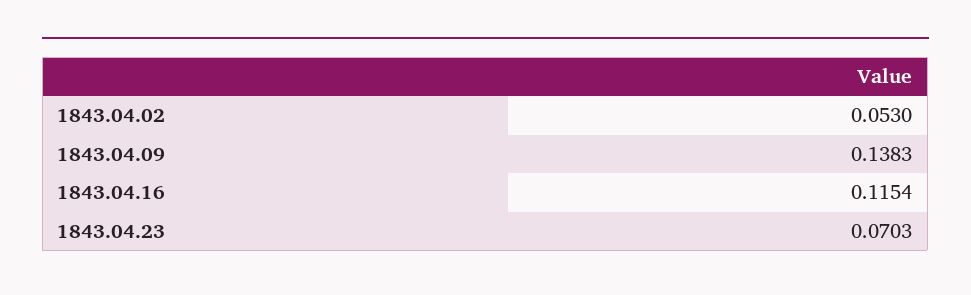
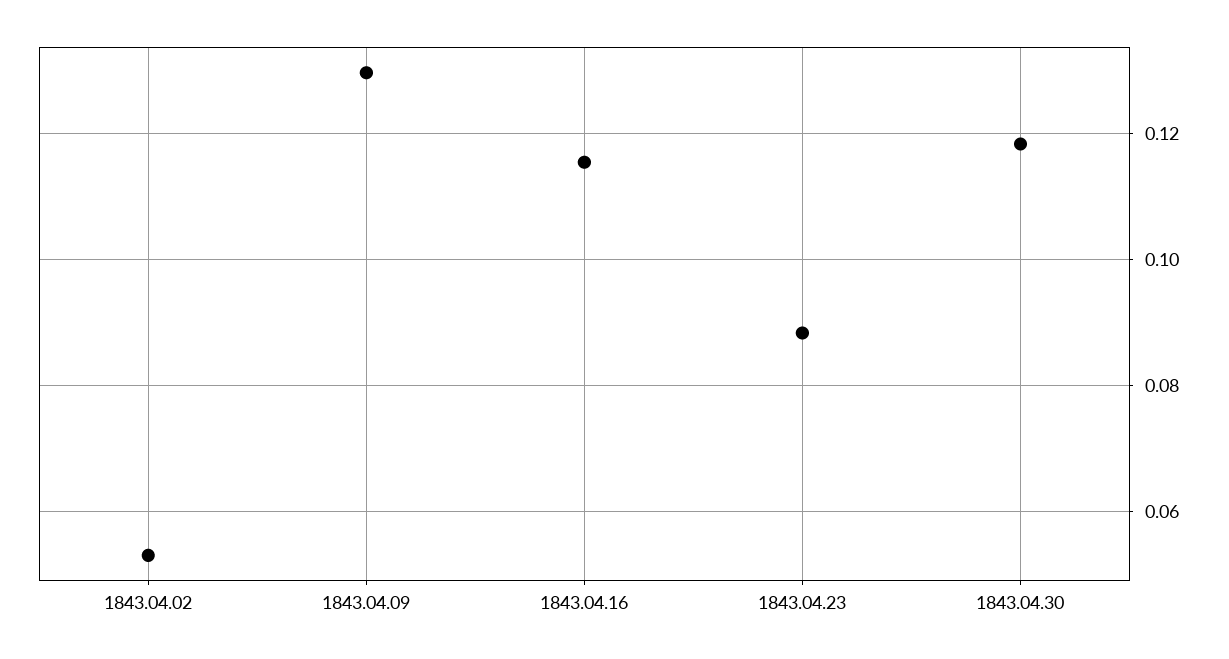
1843.04.09: 0.1383 -> 0.13
1843.04.23: 0.0703 -> 0.088
1843.04.30: none -> 0.118

